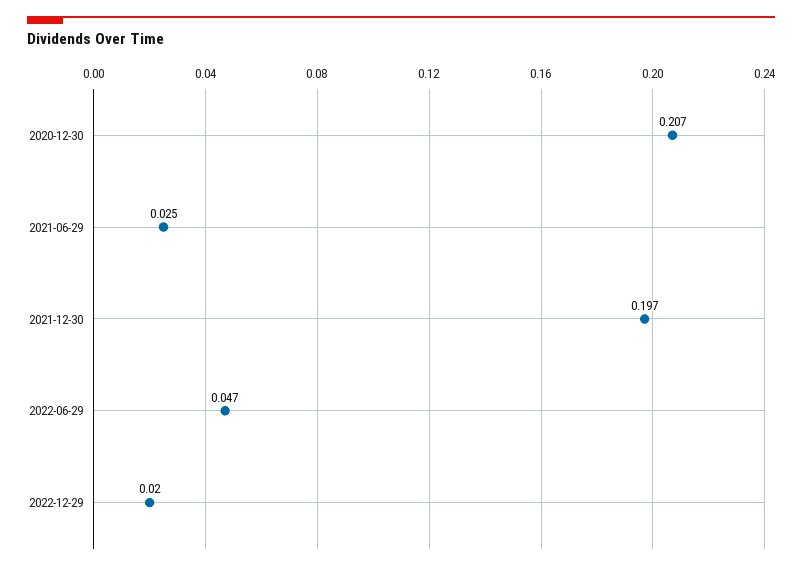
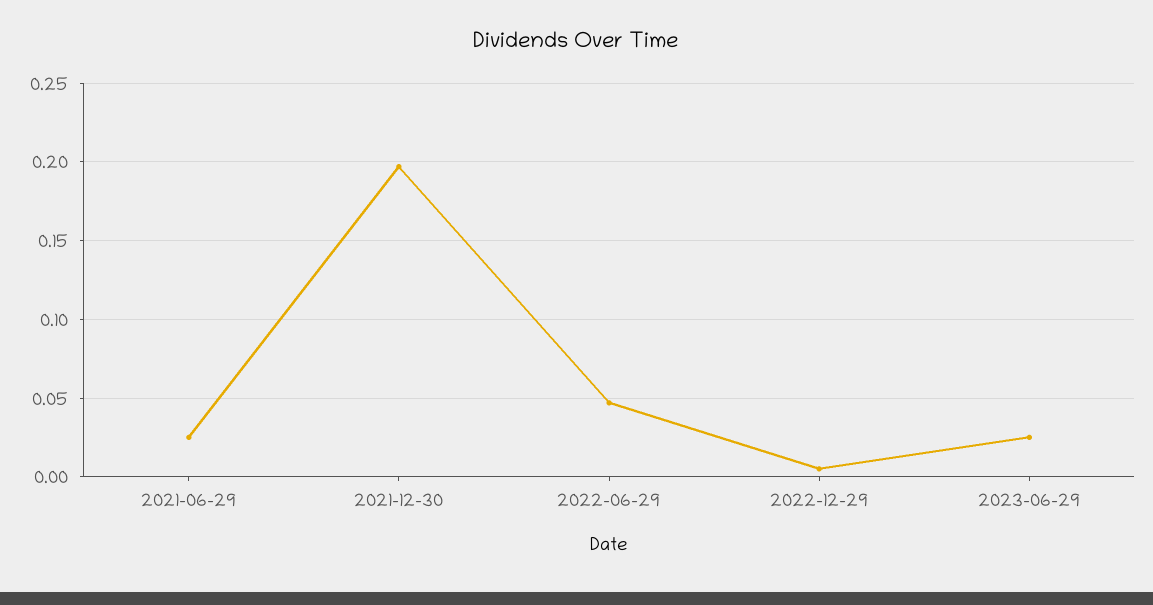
2020-12-30: 0.207 -> none
2022-12-29: 0.02 -> 0.005
2023-06-29: none -> 0.025

